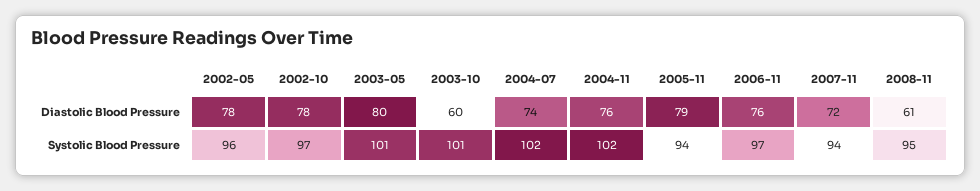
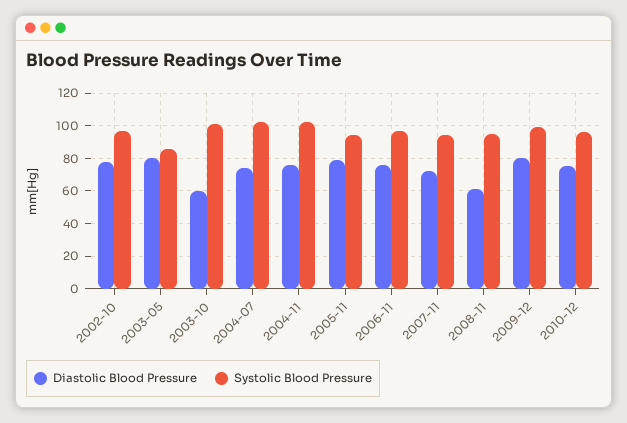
Diastolic Blood Pressure, 2002-05: 78 -> none
Systolic Blood Pressure, 2002-05: 96 -> none
Systolic Blood Pressure, 2003-05: 101 -> 85
Diastolic Blood Pressure, 2009-12: none -> 80
Systolic Blood Pressure, 2009-12: none -> 100
Diastolic Blood Pressure, 2010-12: none -> 75
Systolic Blood Pressure, 2010-12: none -> 95

